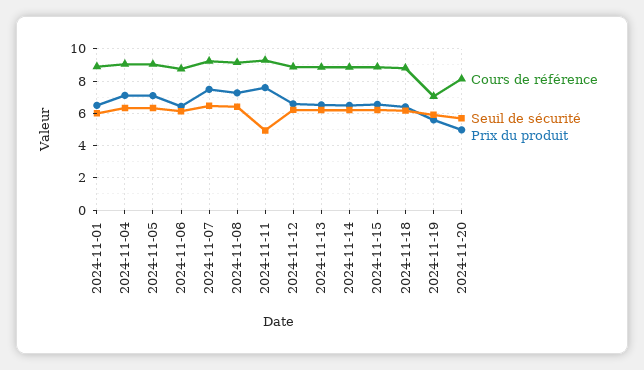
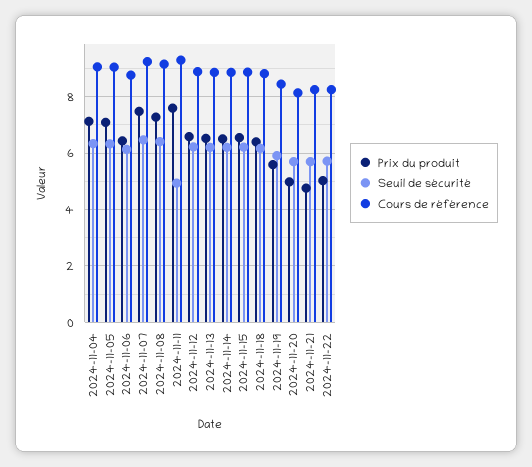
Cours de référence, 2024-11-01: 9 -> none
Seuil de sécurité, 2024-11-01: 6 -> none
Prix du produit, 2024-11-01: 6.5 -> none
Cours de référence, 2024-11-19: 7 -> 8.5
Prix du produit, 2024-11-21: none -> 4.75
Seuil de sécurité, 2024-11-21: none -> 5.75
Cours de référence, 2024-11-21: none -> 8.25
Prix du produit, 2024-11-22: none -> 5
Seuil de sécurité, 2024-11-22: none -> 5.75
Cours de référence, 2024-11-22: none -> 8.25

